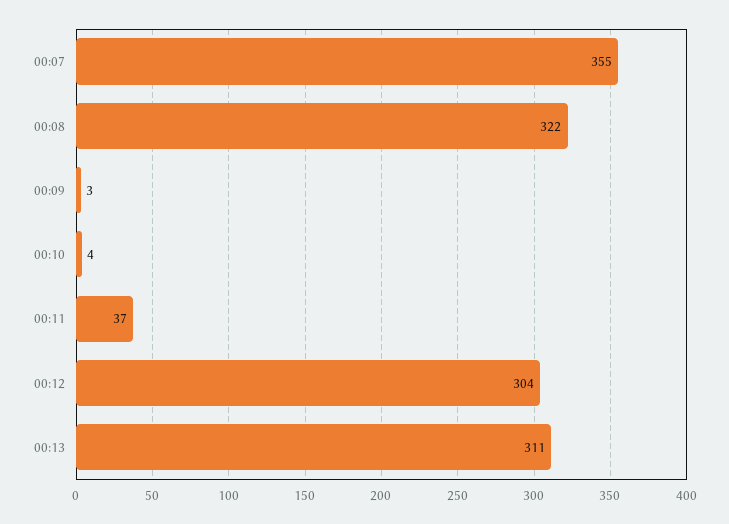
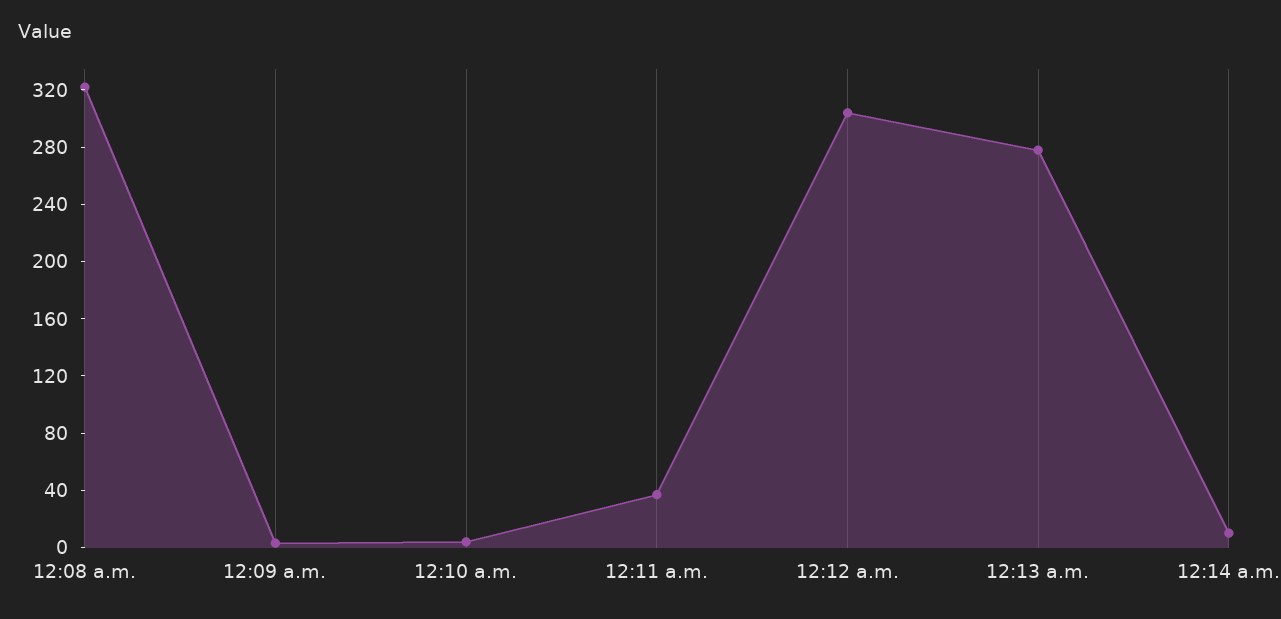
00:07: 355 -> none
00:13: 311 -> 280
12:14 a.m.: none -> 10

